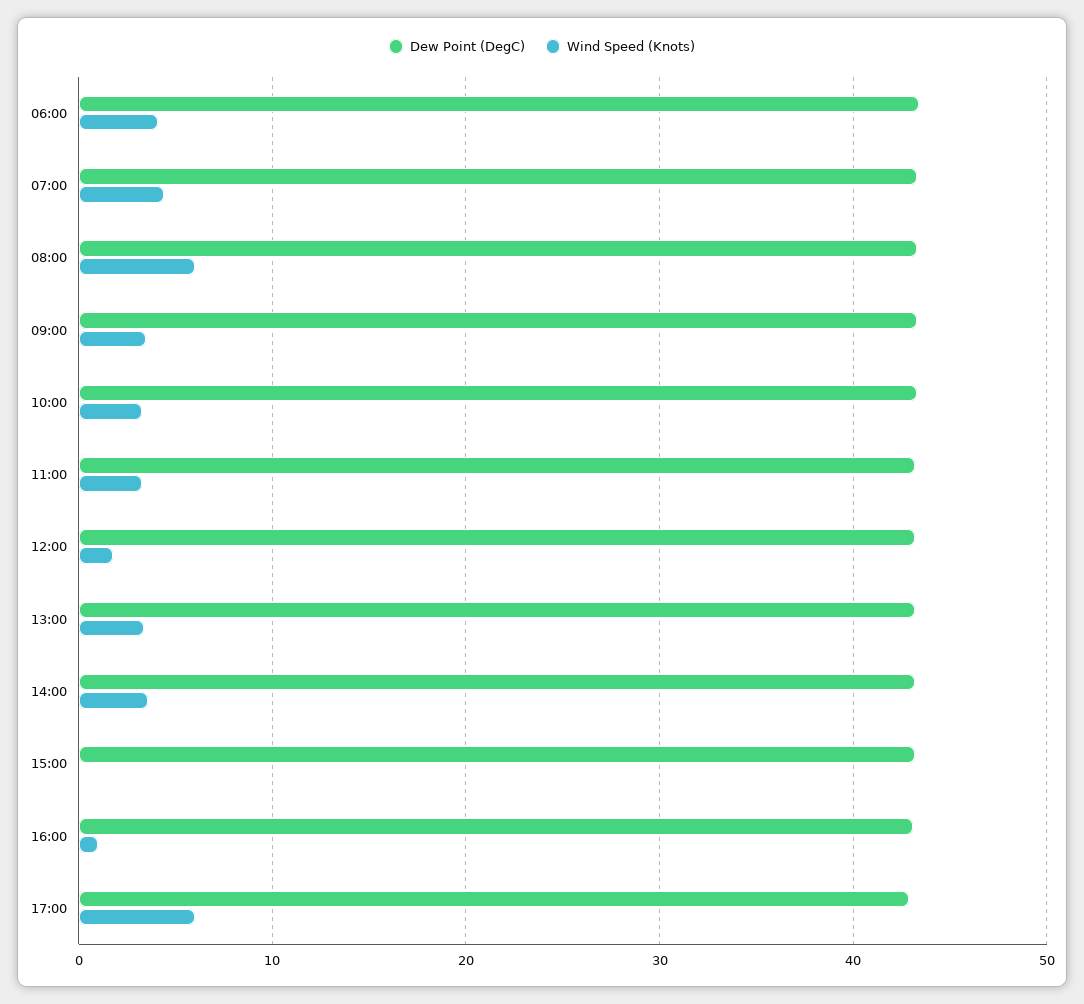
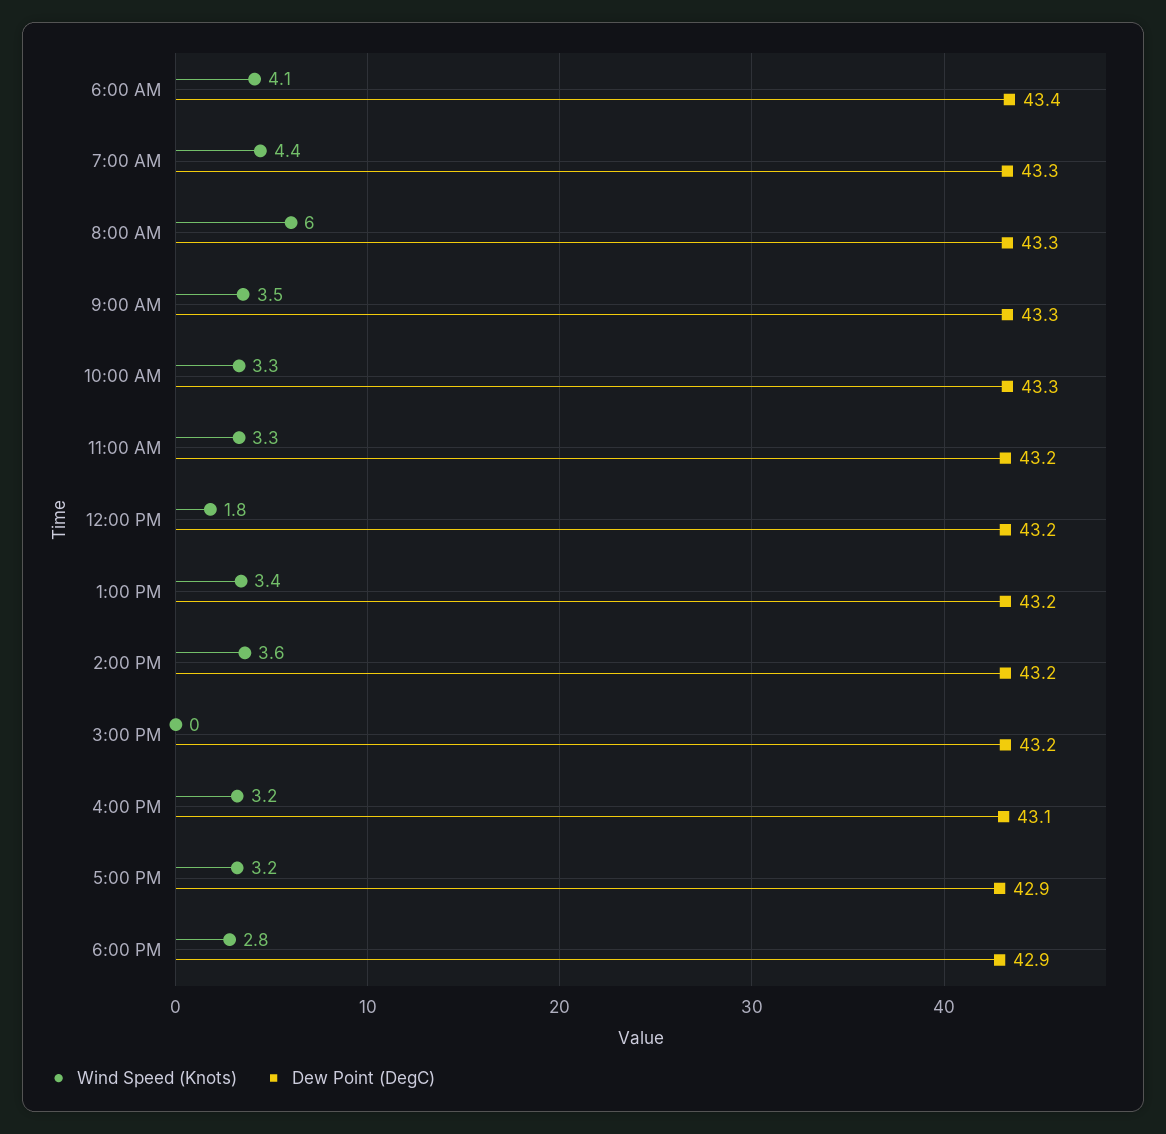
Wind Speed (Knots), 16:00: 1 -> 3.2
Wind Speed (Knots), 17:00: 6 -> 3.2
Wind Speed (Knots), 6:00 PM: none -> 2.8
Dew Point (DegC), 6:00 PM: none -> 42.9

